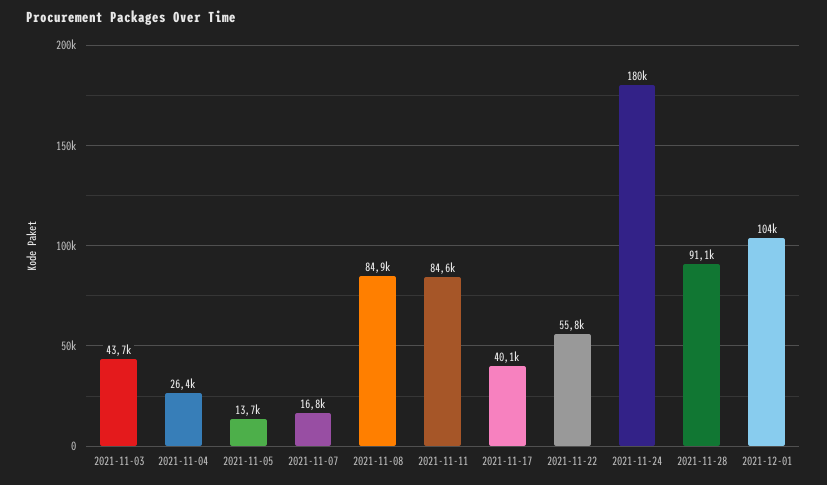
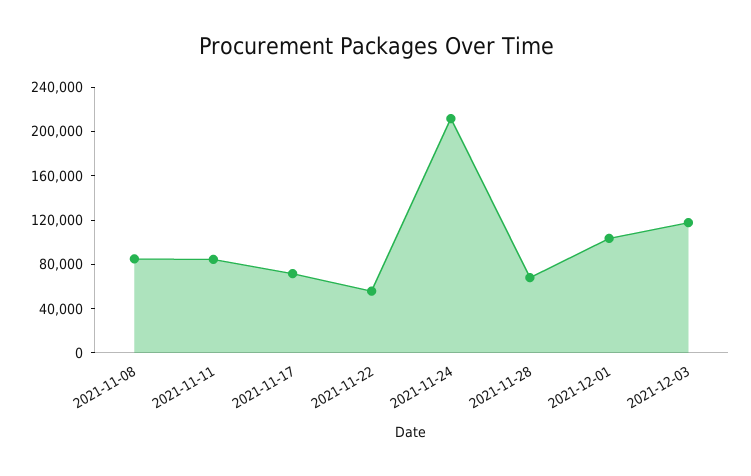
2021-11-03: 43700 -> none
2021-11-04: 26400 -> none
2021-11-05: 13700 -> none
2021-11-07: 16800 -> none
2021-11-17: 40100 -> 70000
2021-11-24: 180000 -> 210000
2021-11-28: 91100 -> 70000
2021-12-03: none -> 120000

